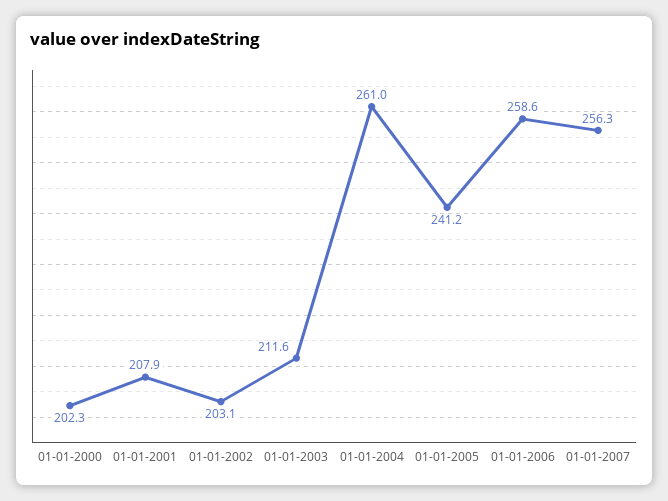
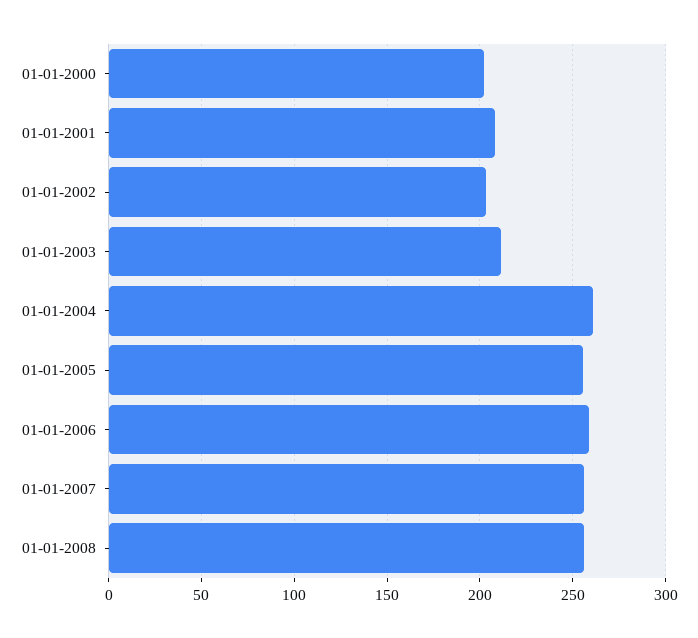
01-01-2005: 241.2 -> 255
01-01-2008: none -> 255

